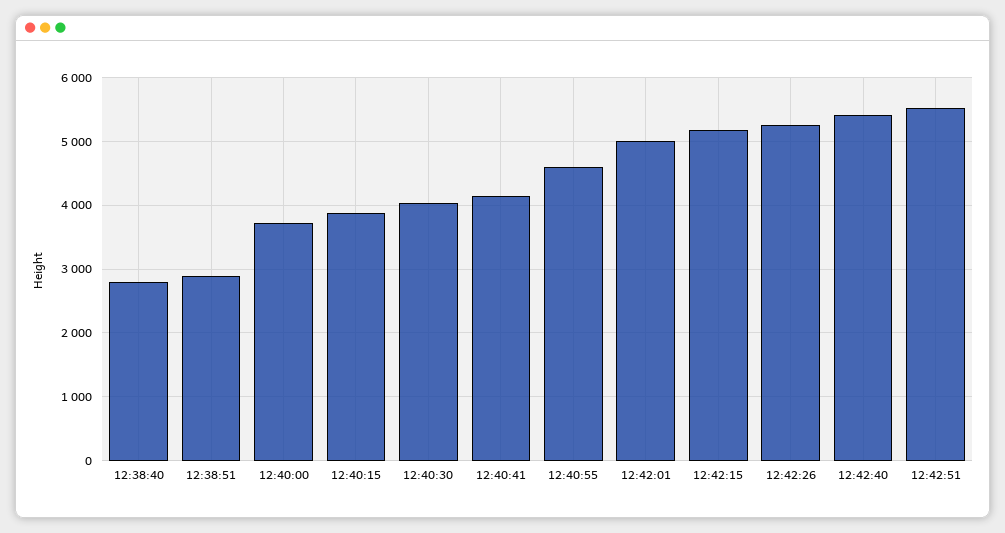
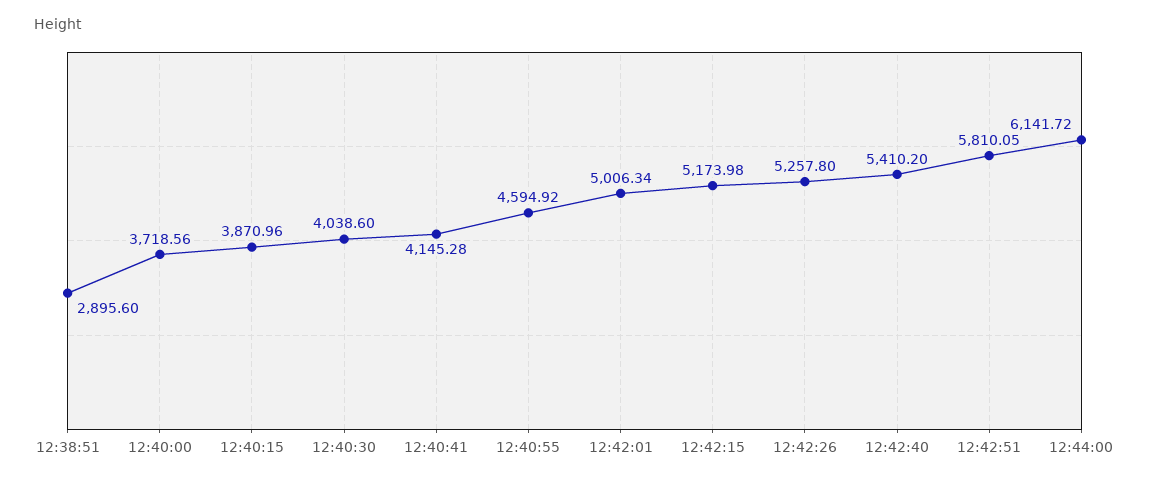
12:38:40: 2800 -> none
12:42:51: 5500 -> 5810.05
12:44:00: none -> 6141.72

